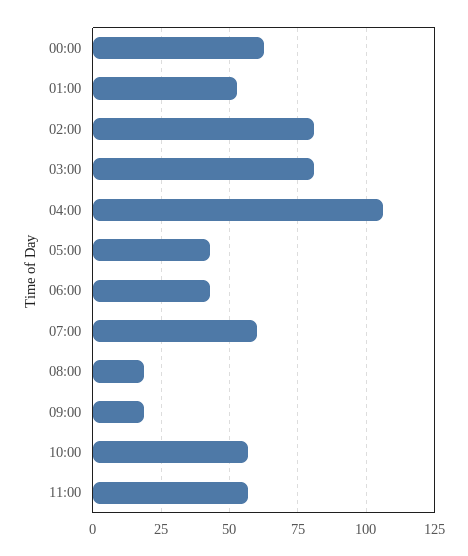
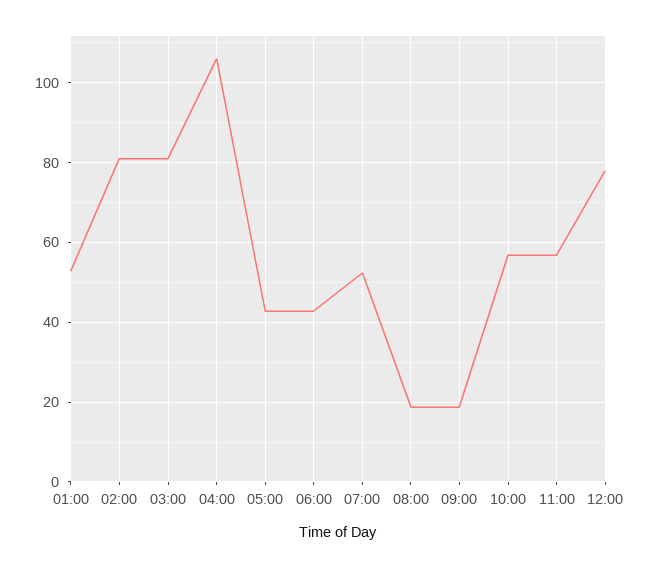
00:00: 62.5 -> none
07:00: 60 -> 52
12:00: none -> 78

